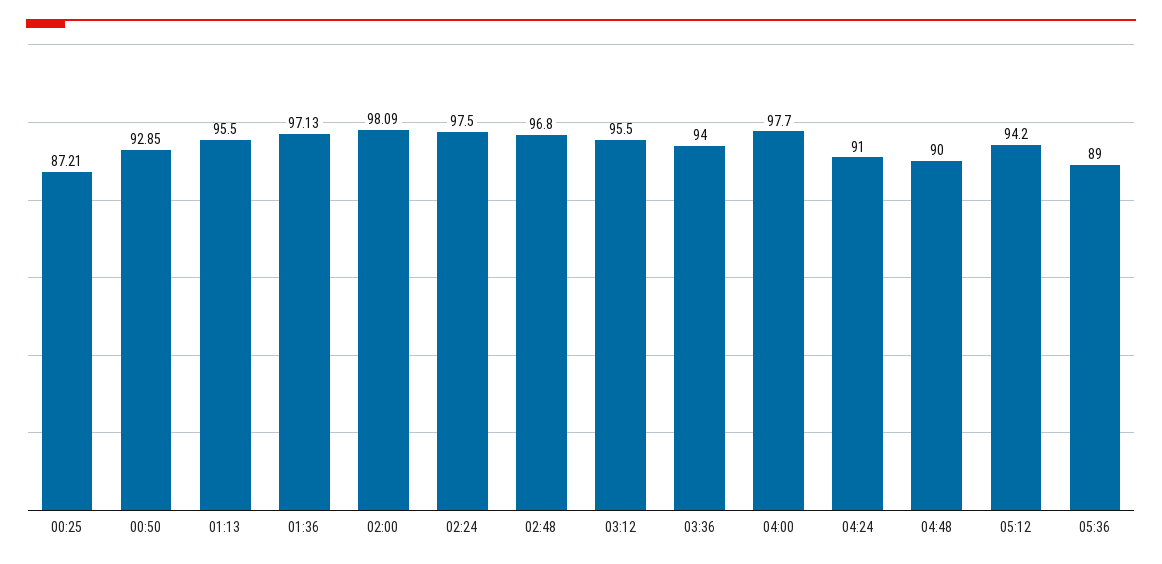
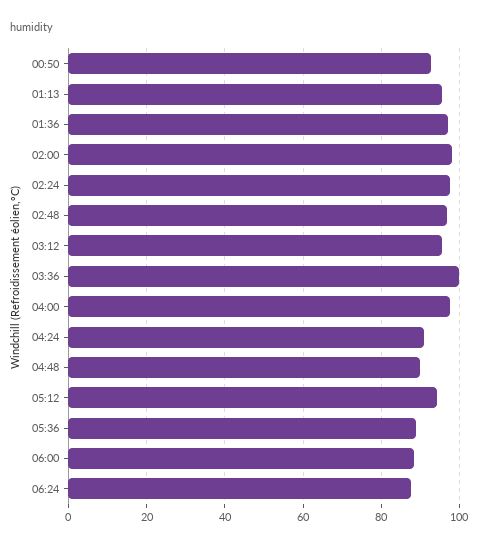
00:25: 87.21 -> none
03:36: 94 -> 100
06:00: none -> 88
06:24: none -> 88

